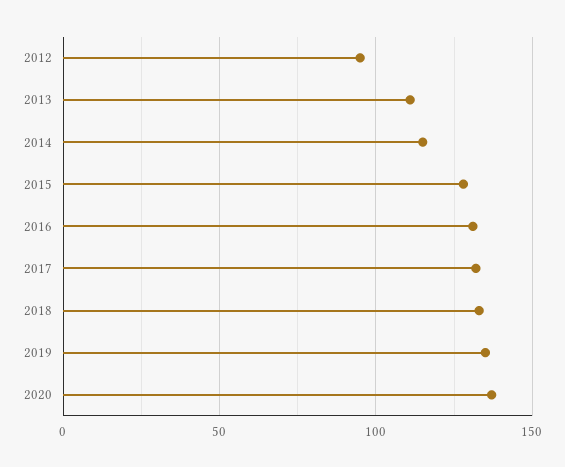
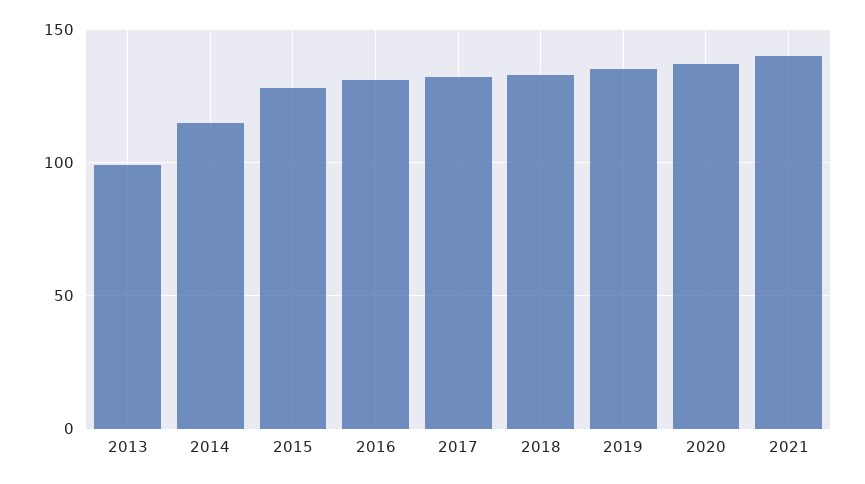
2012: 95 -> none
2013: 110 -> 100
2021: none -> 140

